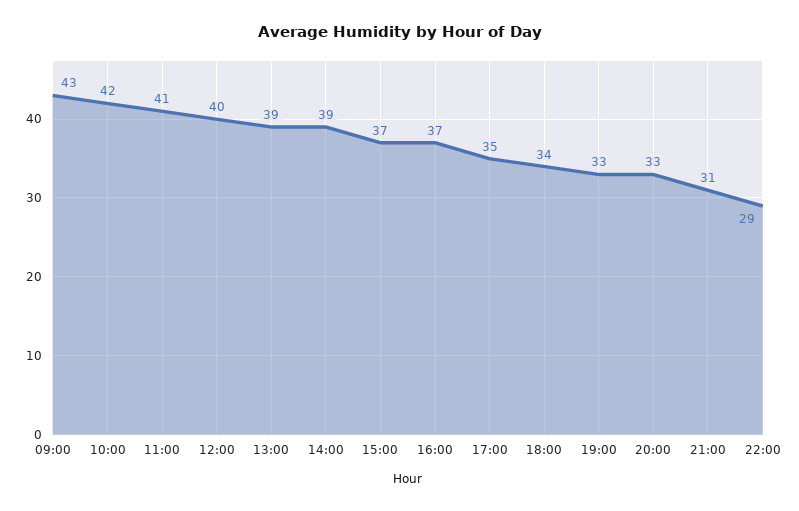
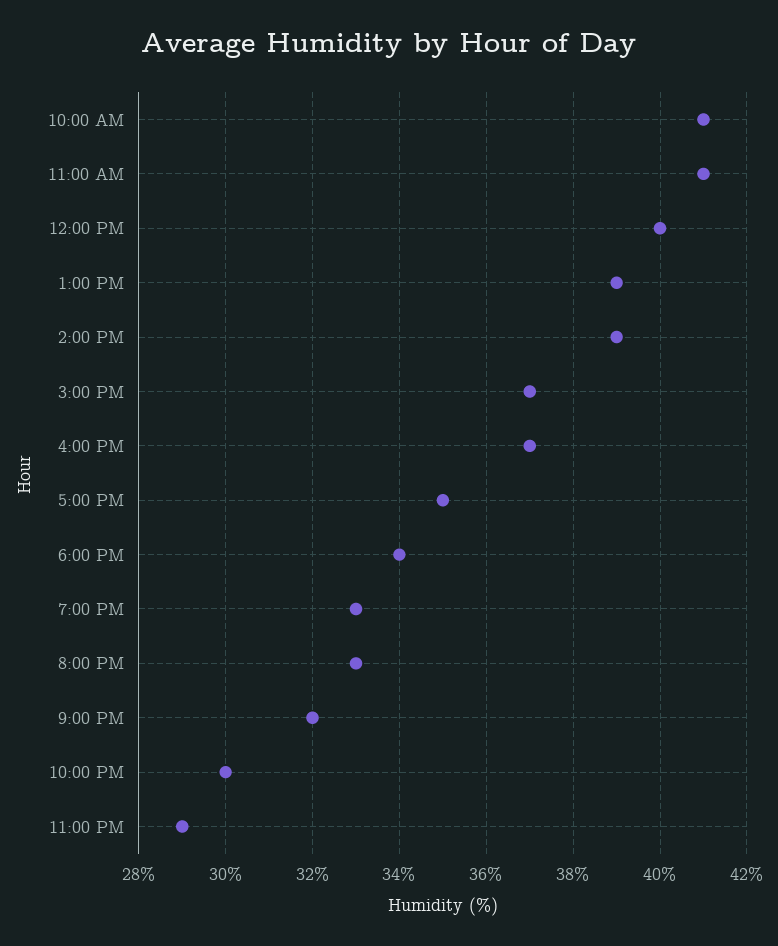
09:00: 43 -> none
10:00: 42 -> 41
21:00: 31 -> 32
22:00: 29 -> 30
11:00 PM: none -> 29

